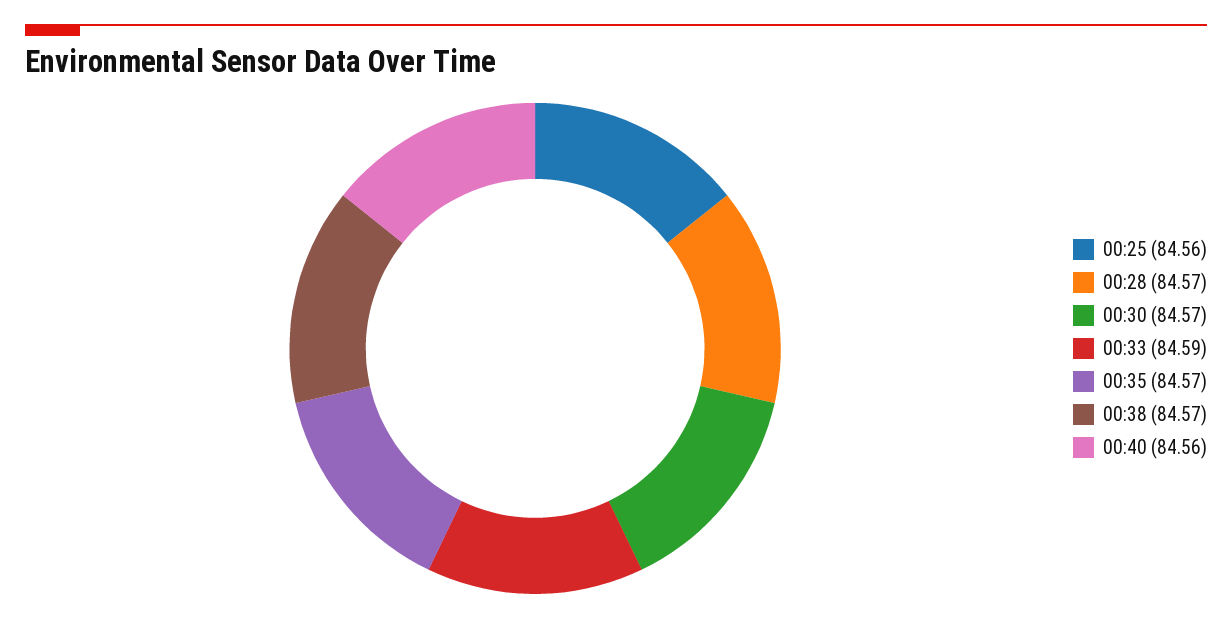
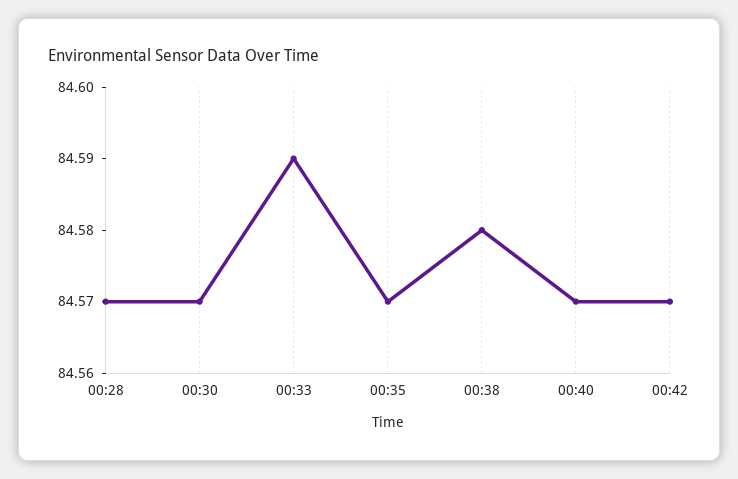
00:25: 84.56 -> none
00:38: 84.57 -> 84.58
00:40: 84.56 -> 84.57
00:42: none -> 84.57

